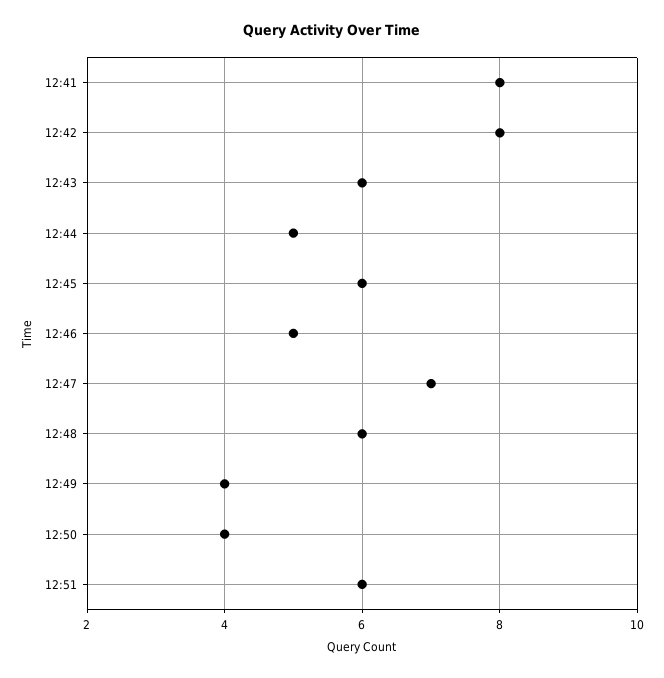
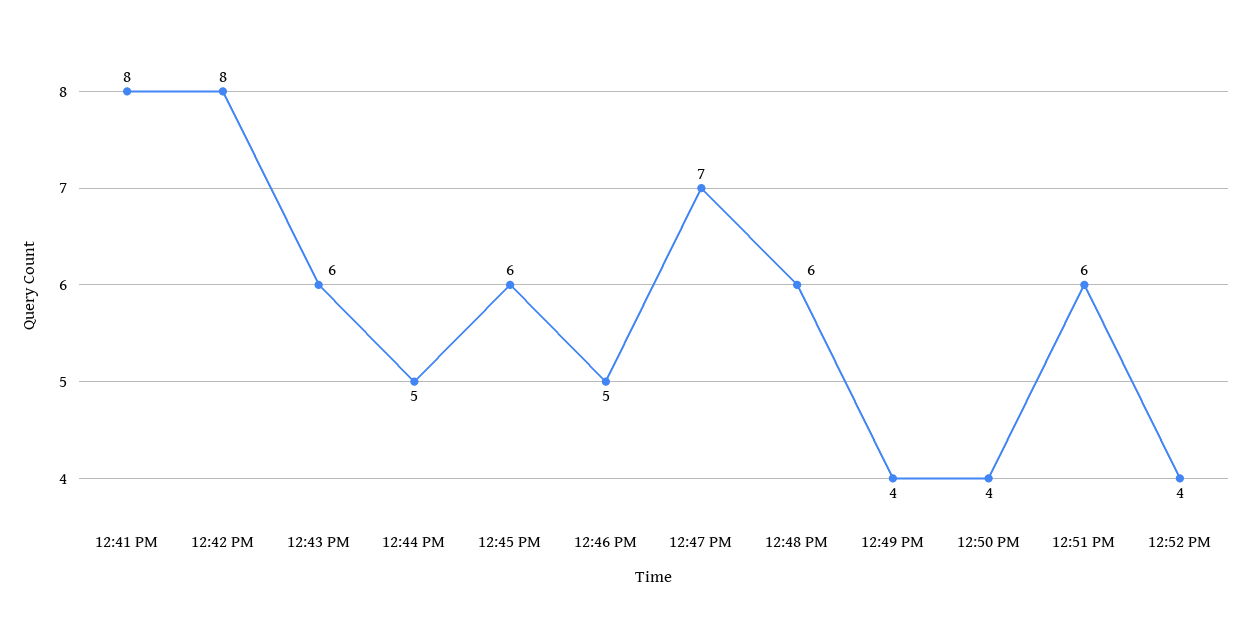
12:52 PM: none -> 4

